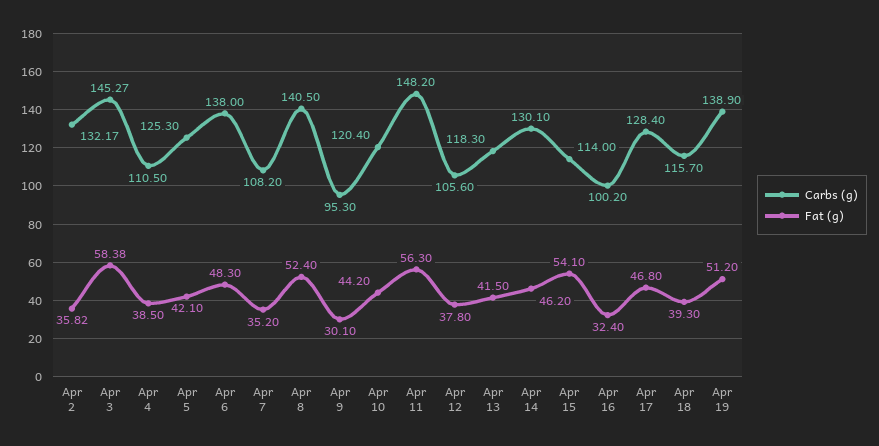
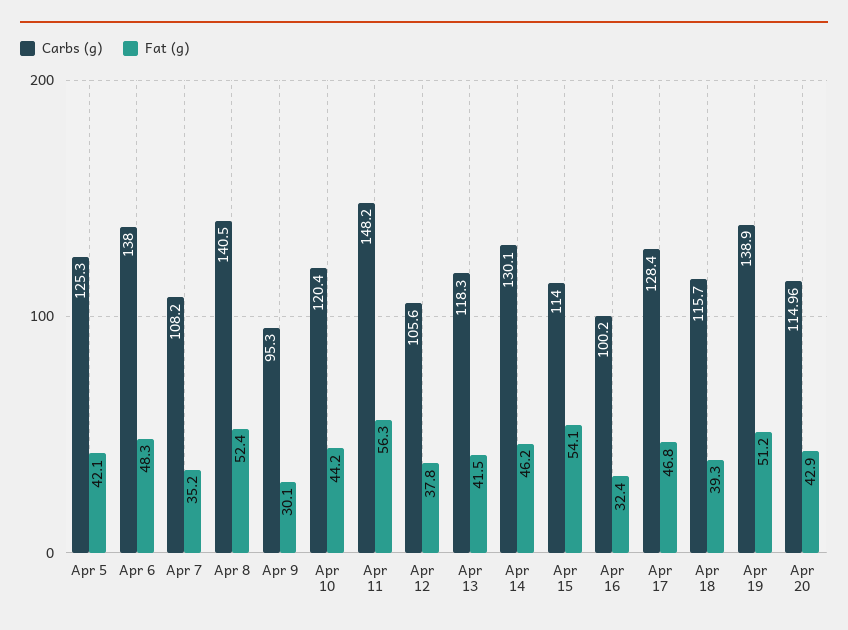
Carbs (g), Apr 2: 132.17 -> none
Fat (g), Apr 2: 35.82 -> none
Carbs (g), Apr 3: 145.27 -> none
Fat (g), Apr 3: 58.38 -> none
Carbs (g), Apr 4: 110.5 -> none
Fat (g), Apr 4: 38.5 -> none
Carbs (g), Apr 20: none -> 114.96
Fat (g), Apr 20: none -> 42.9

